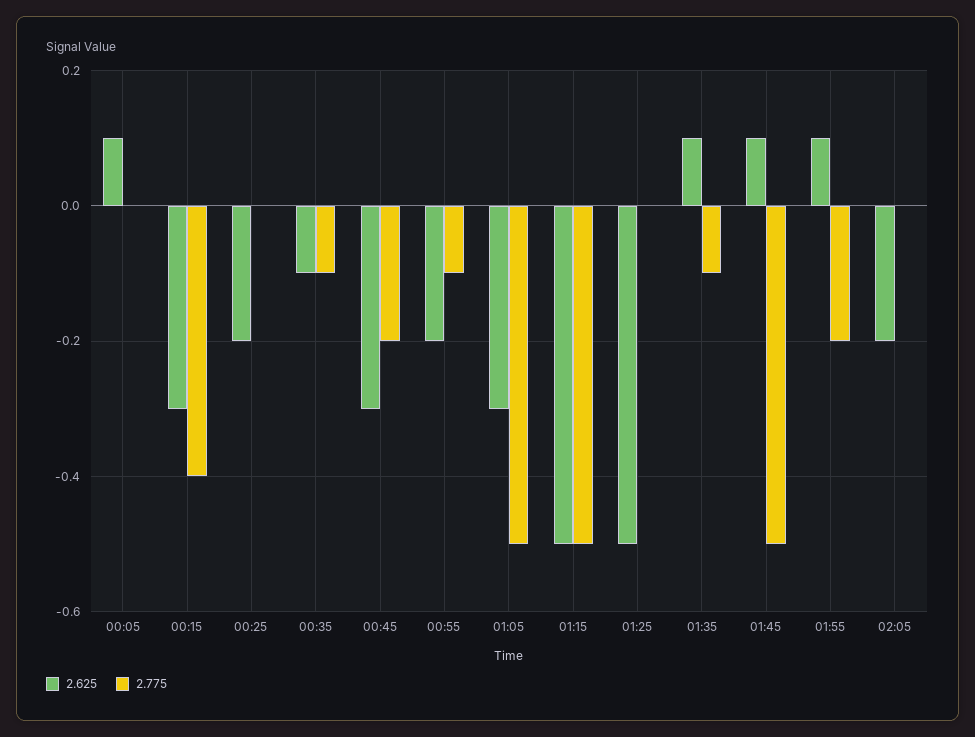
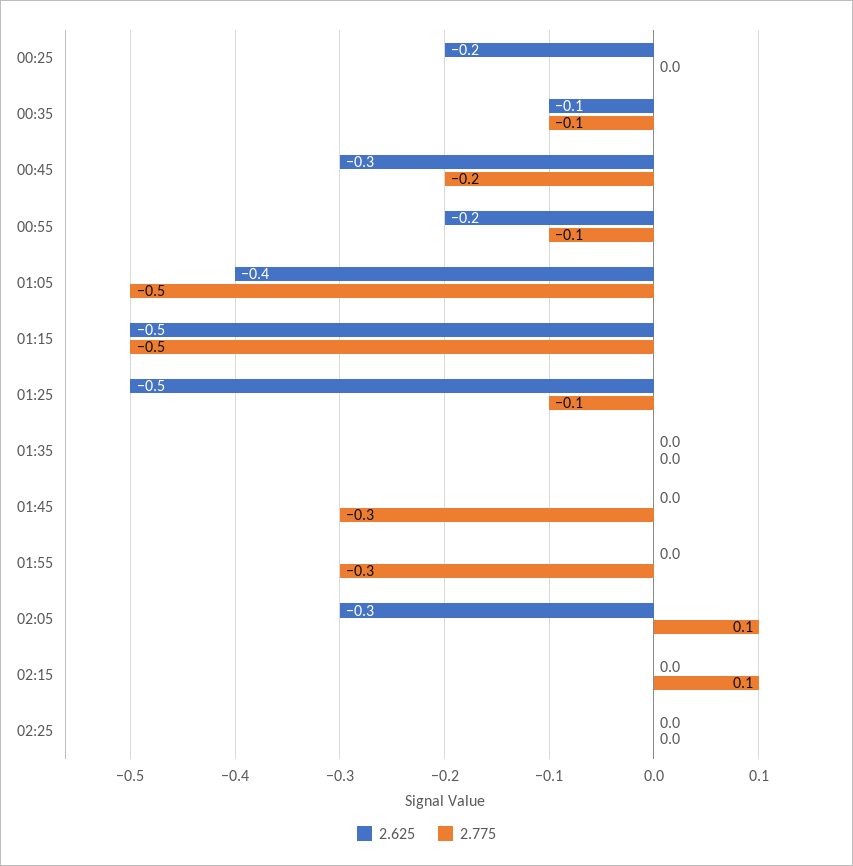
2.625, 00:05: 0.1 -> none
2.775, 00:05: 0 -> none
2.625, 00:15: -0.3 -> none
2.775, 00:15: -0.4 -> none
2.625, 01:05: -0.3 -> -0.4
2.775, 01:25: 0 -> -0.1
2.625, 01:35: 0.1 -> 0
2.775, 01:35: -0.1 -> 0
2.625, 01:45: 0.1 -> 0
2.775, 01:45: -0.5 -> -0.3
2.625, 01:55: 0.1 -> 0
2.775, 01:55: -0.2 -> -0.3
2.625, 02:05: -0.2 -> -0.3
2.775, 02:05: 0 -> 0.1
2.625, 02:15: none -> 0
2.775, 02:15: none -> 0.1
2.625, 02:25: none -> 0
2.775, 02:25: none -> 0

